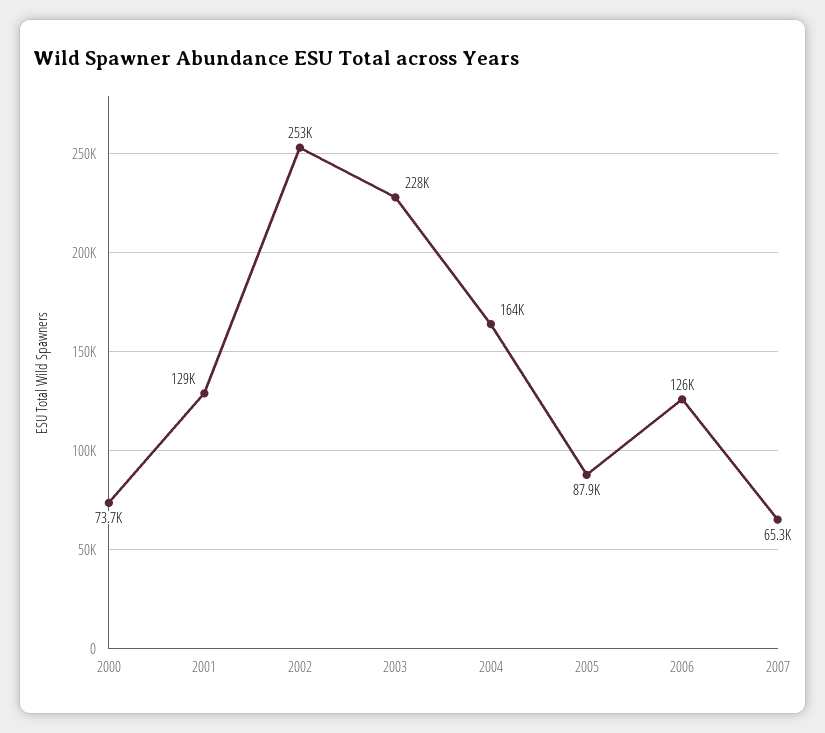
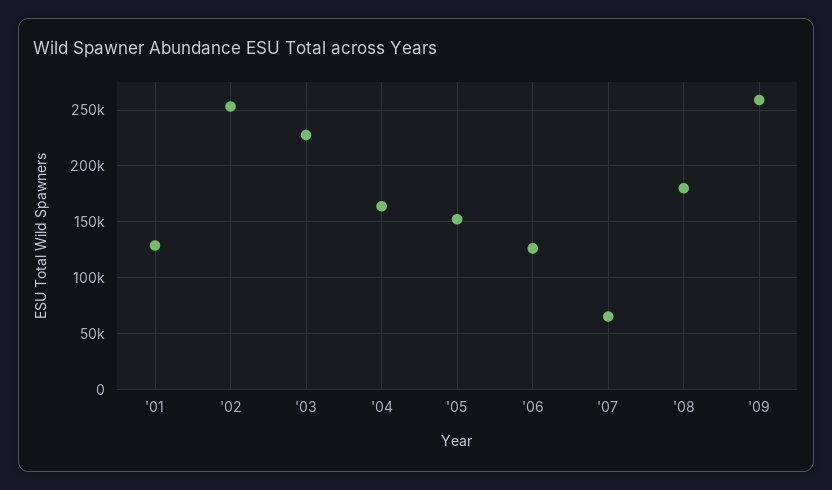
2000: 73700 -> none
2005: 87900 -> 150000
'08: none -> 180000
'09: none -> 260000

